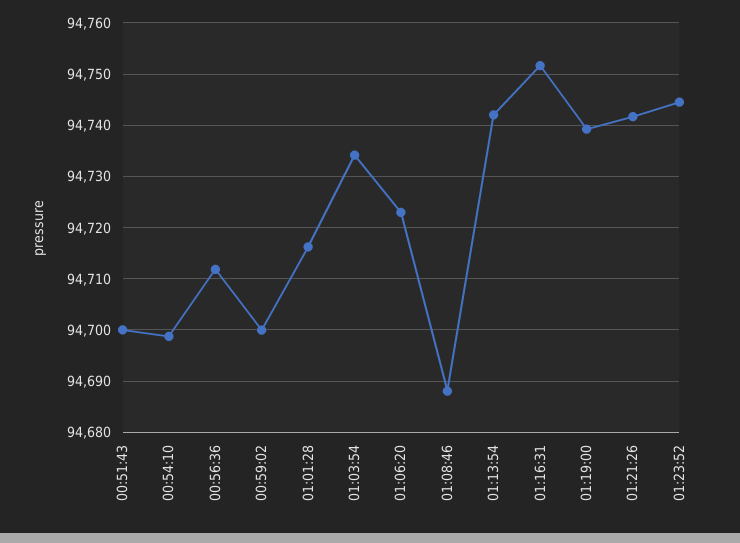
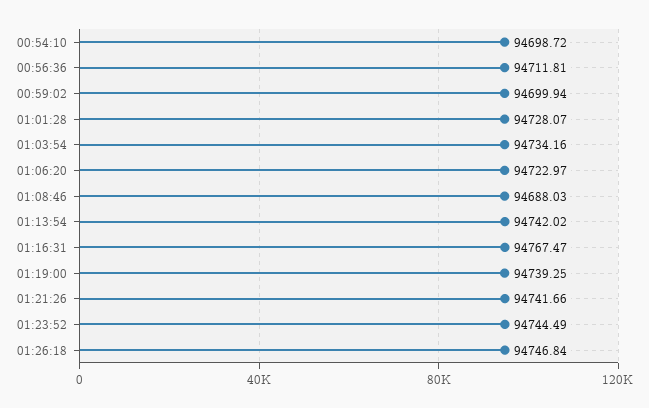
00:51:43: 94700 -> none
01:01:28: 94716 -> 94728.07
01:16:31: 94752 -> 94767.47
01:26:18: none -> 94746.84

